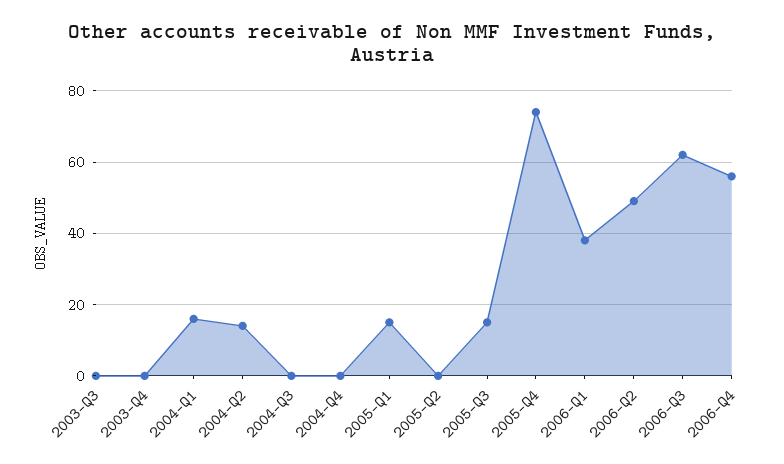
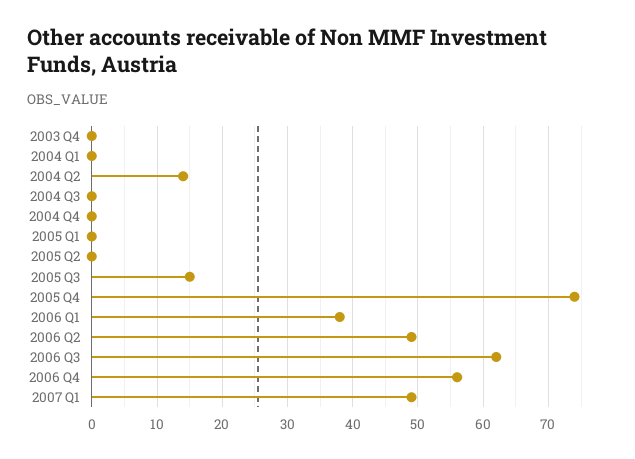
2003-Q3: 0 -> none
2004-Q1: 15 -> 0
2005-Q1: 15 -> 0
2007 Q1: none -> 49

